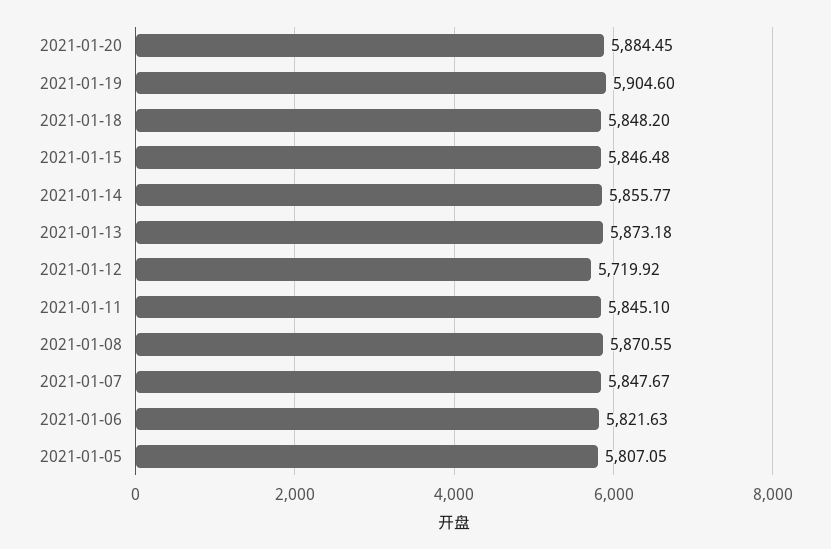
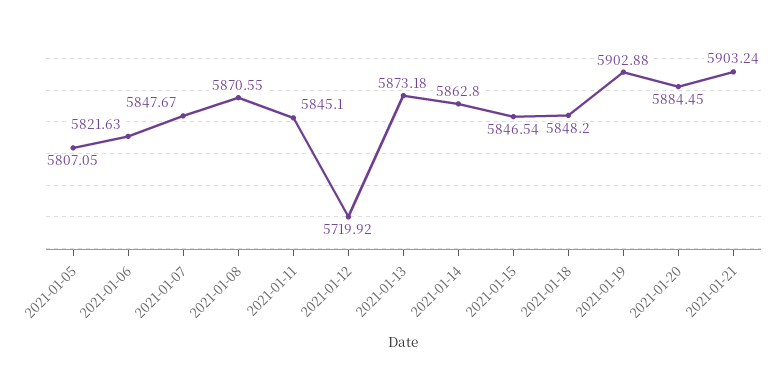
2021-01-19: 5904.6 -> 5902.88
2021-01-15: 5846.48 -> 5846.54
2021-01-14: 5855.77 -> 5862.8
2021-01-21: none -> 5903.24

